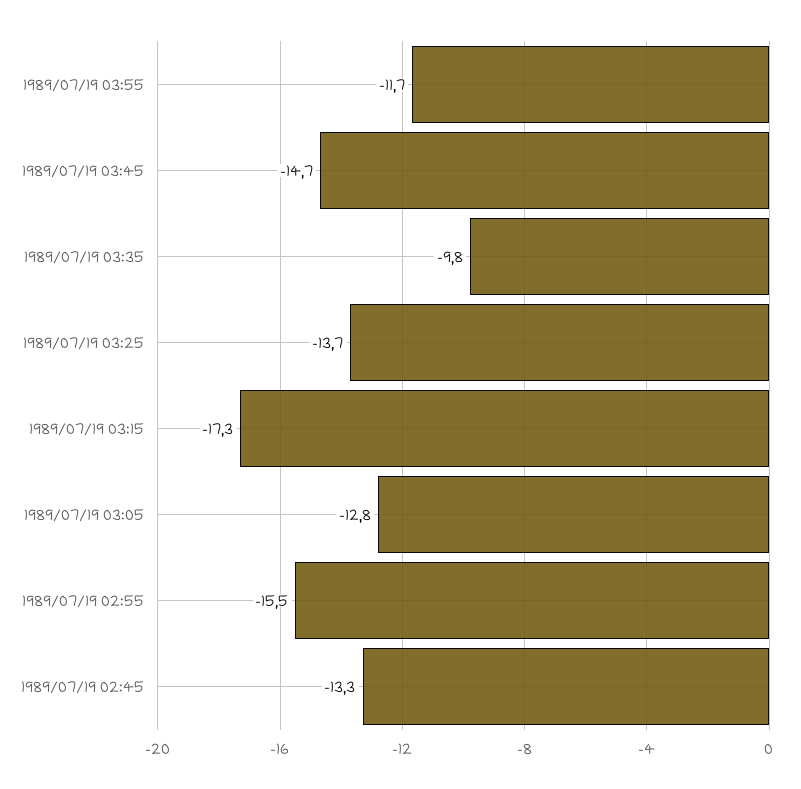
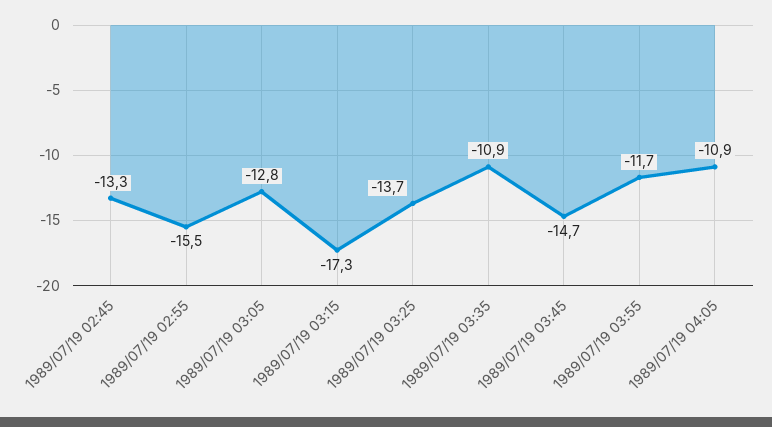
1989/07/19 03:35: -9.8 -> -10.9
1989/07/19 04:05: none -> -10.9

